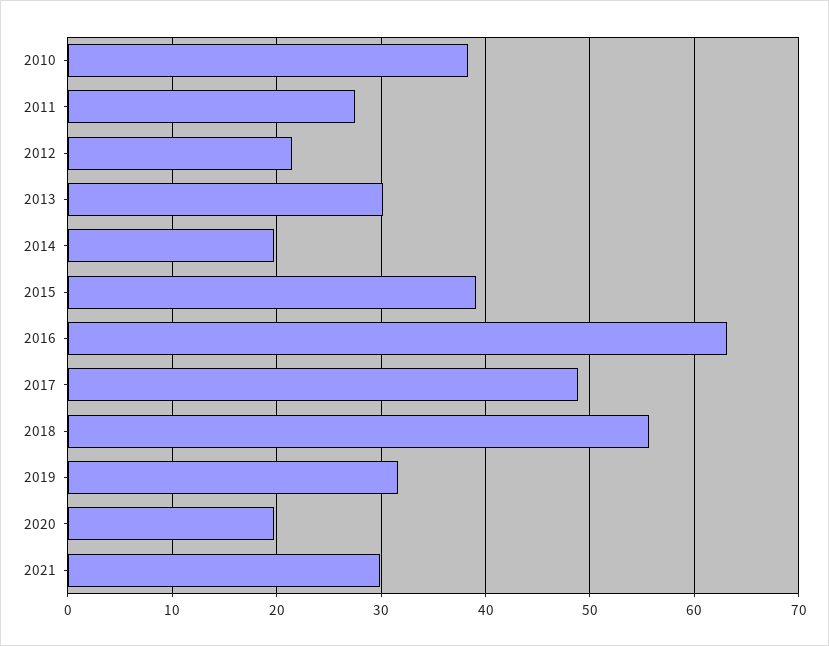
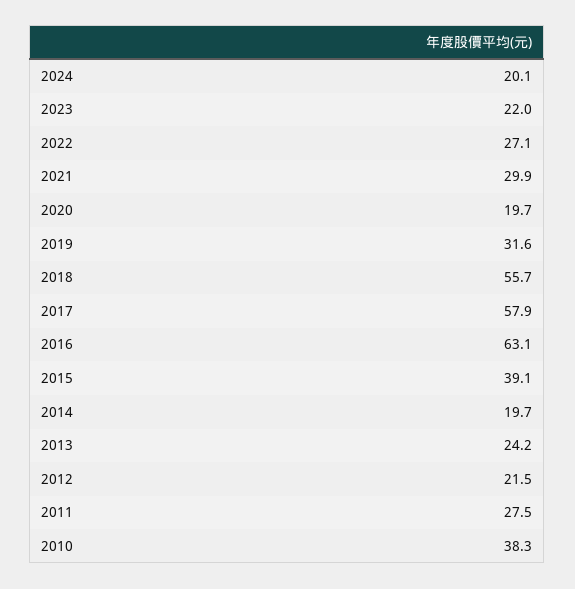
2013: 30 -> 24.2
2017: 49 -> 57.9
2024: none -> 20.1
2023: none -> 22
2022: none -> 27.1

